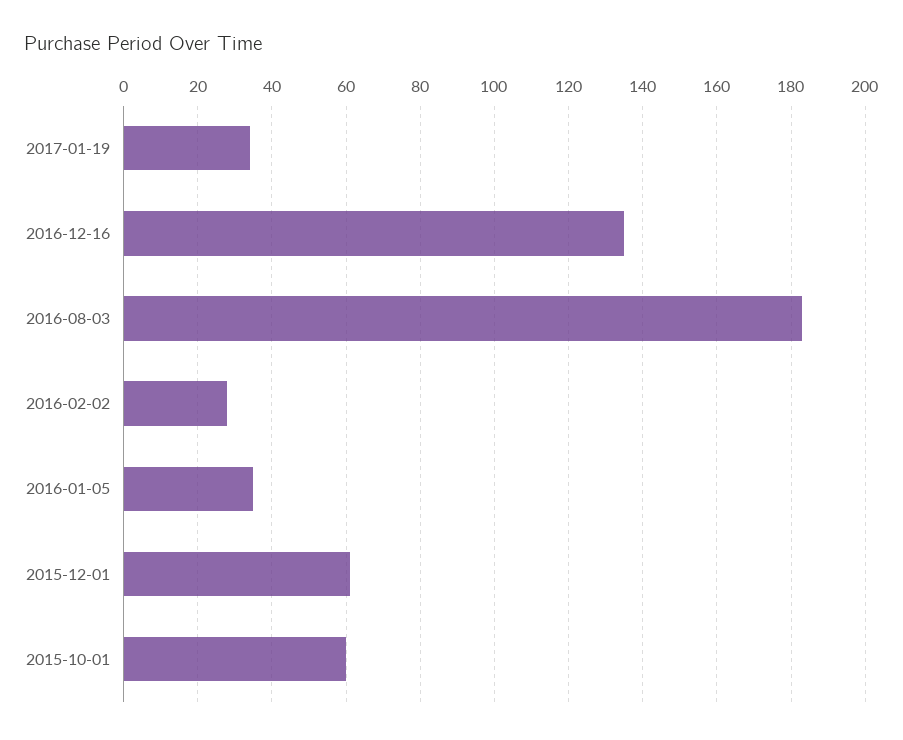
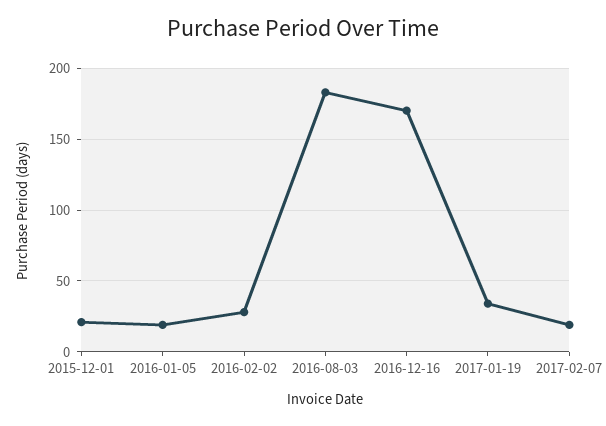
2016-12-16: 135 -> 170
2016-01-05: 35 -> 20
2015-12-01: 60 -> 20
2015-10-01: 60 -> none
2017-02-07: none -> 20

